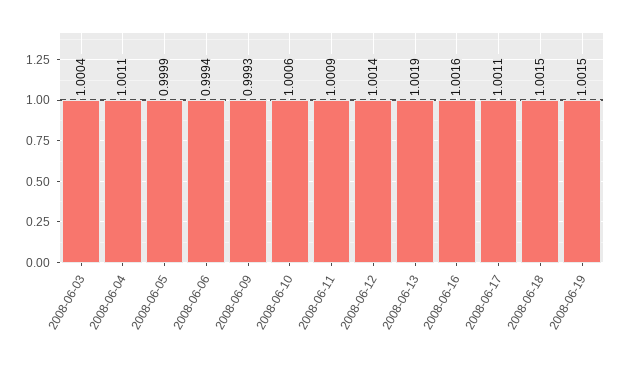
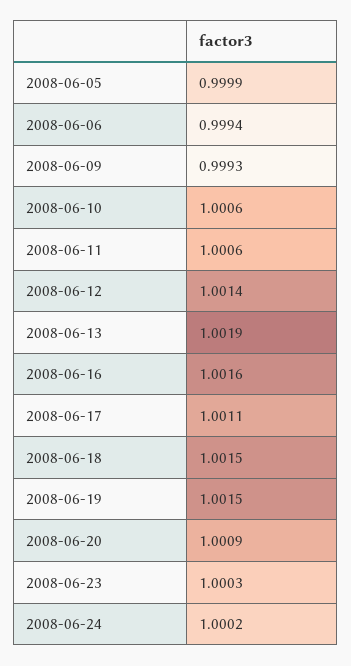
2008-06-03: 1.0004 -> none
2008-06-04: 1.0011 -> none
2008-06-11: 1.0009 -> 1.0006
2008-06-20: none -> 1.0009
2008-06-23: none -> 1.0003
2008-06-24: none -> 1.0002

